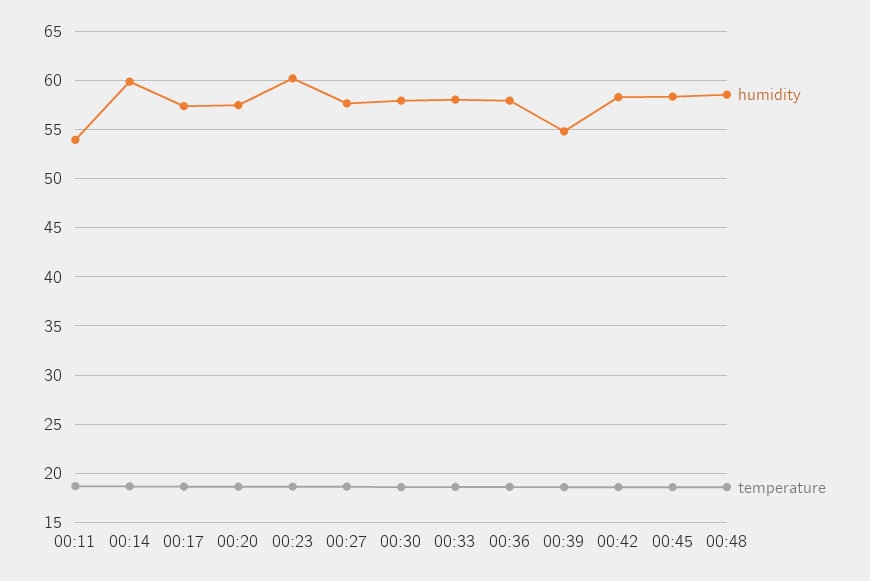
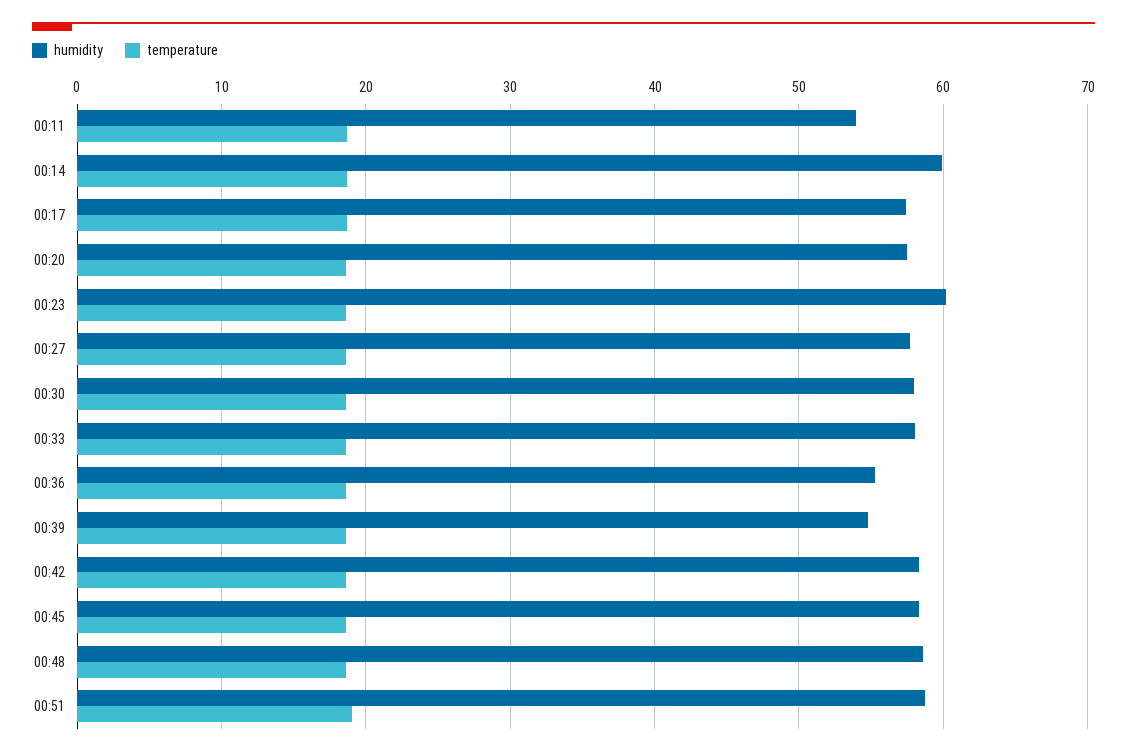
humidity, 00:36: 58 -> 55
humidity, 00:51: none -> 59
temperature, 00:51: none -> 19

